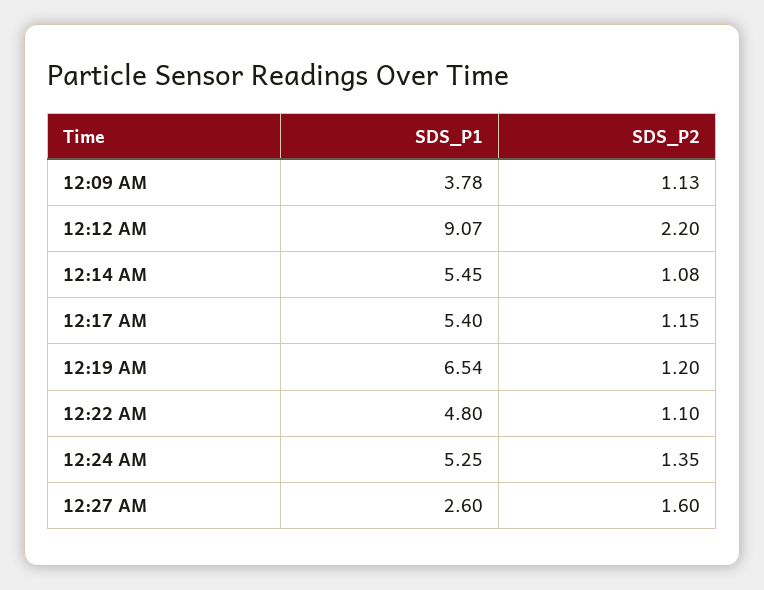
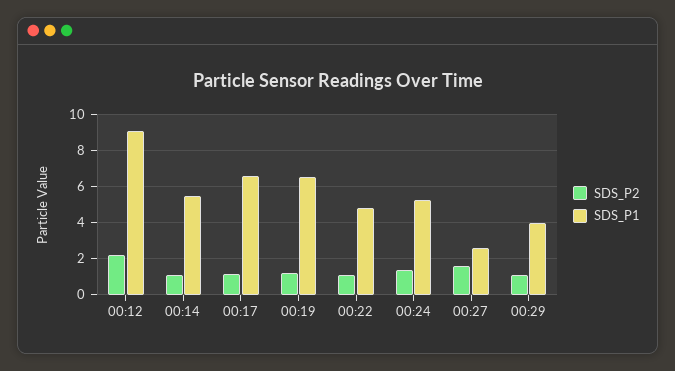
SDS_P1, 12:09 AM: 3.78 -> none
SDS_P2, 12:09 AM: 1.13 -> none
SDS_P1, 12:17 AM: 5.4 -> 6.5
SDS_P2, 00:29: none -> 1
SDS_P1, 00:29: none -> 4

